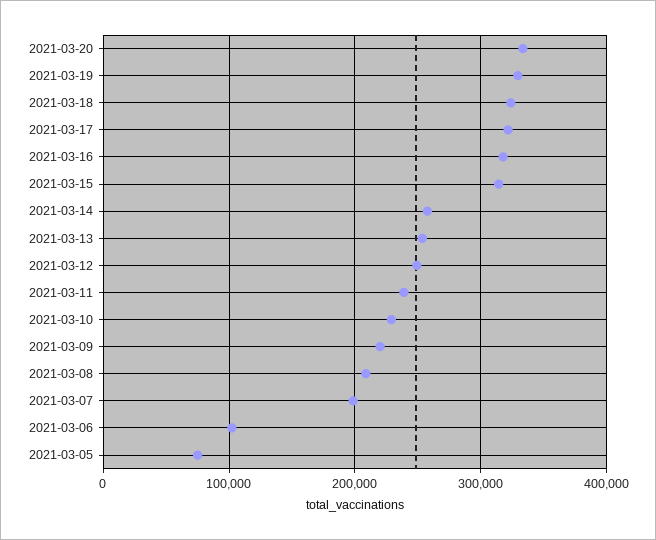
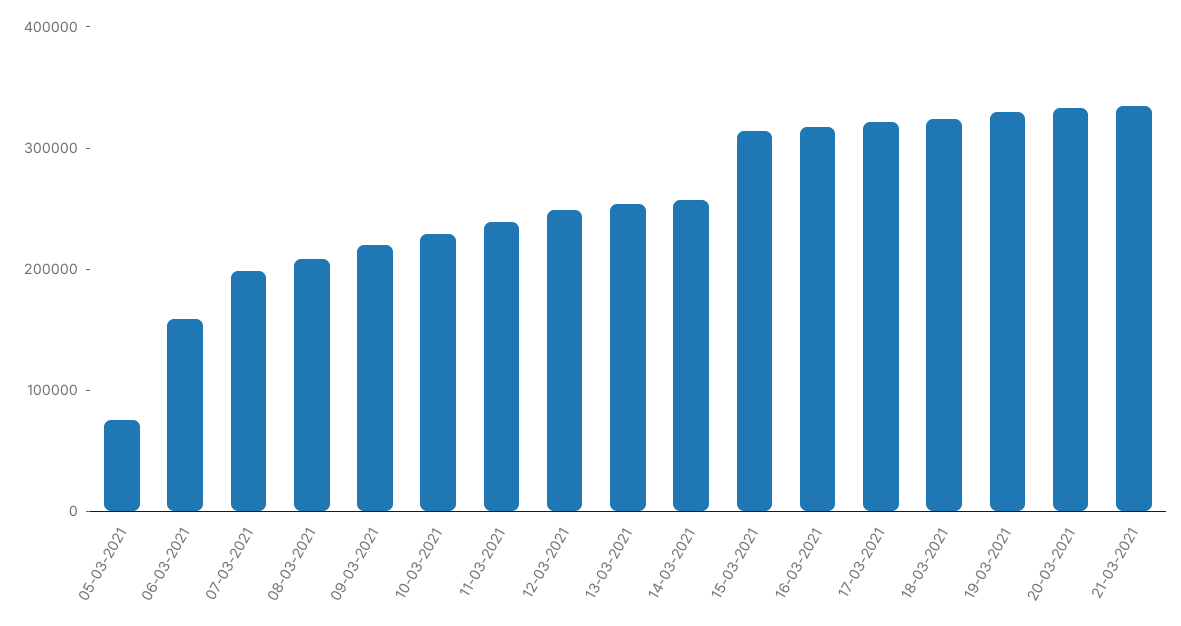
2021-03-06: 100000 -> 160000
21-03-2021: none -> 340000

